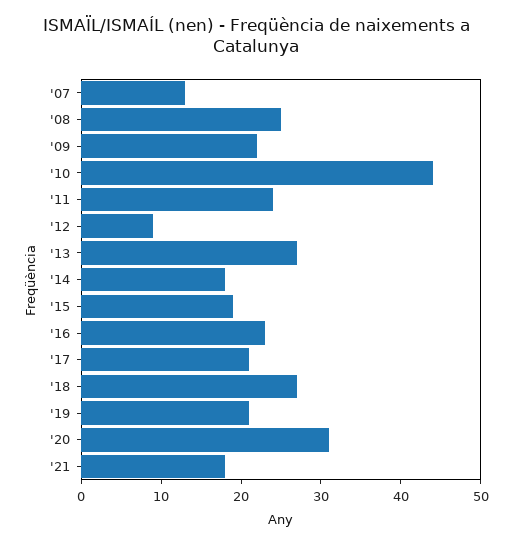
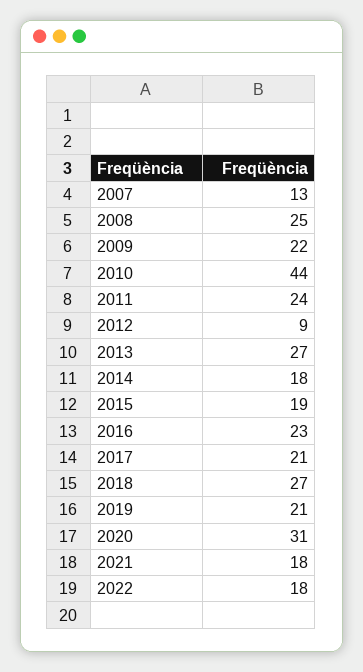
2022: none -> 18

